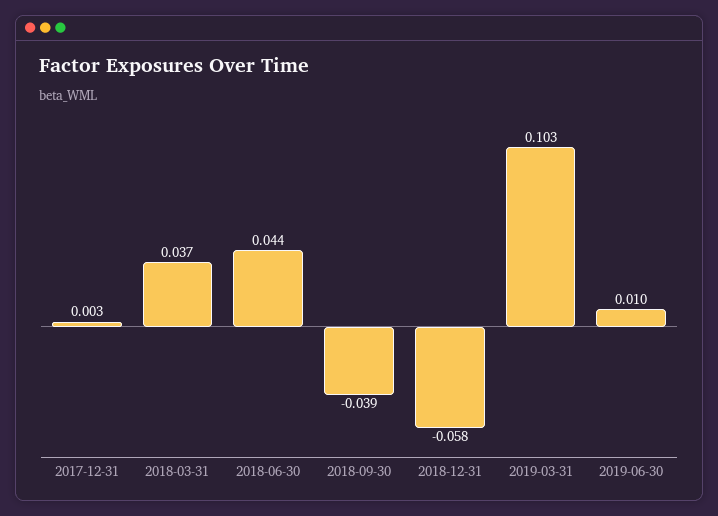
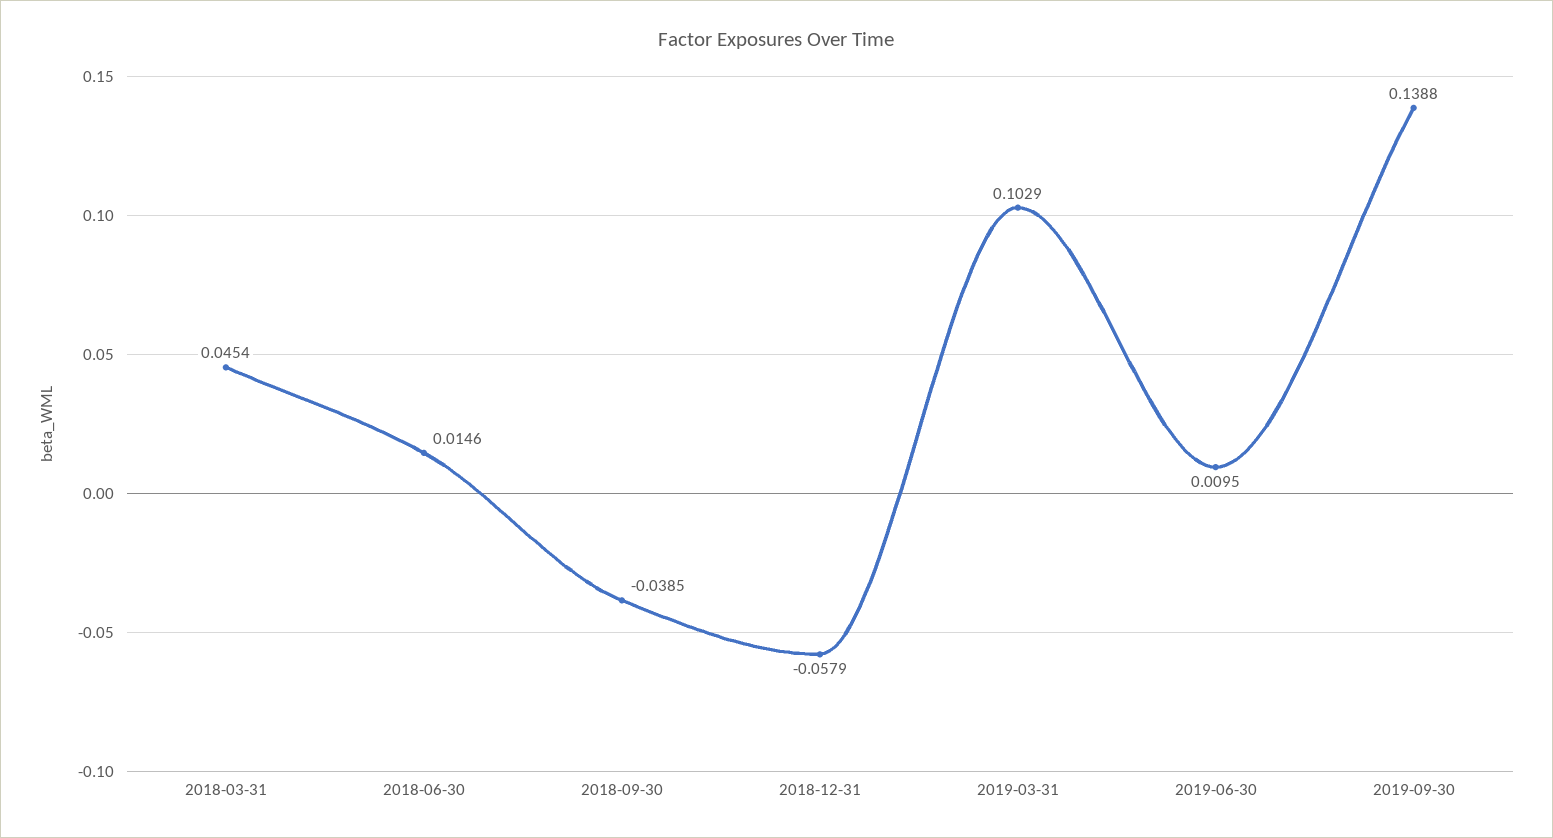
2017-12-31: 0.003 -> none
2018-03-31: 0.037 -> 0.0454
2018-06-30: 0.044 -> 0.0146
2019-09-30: none -> 0.1388

